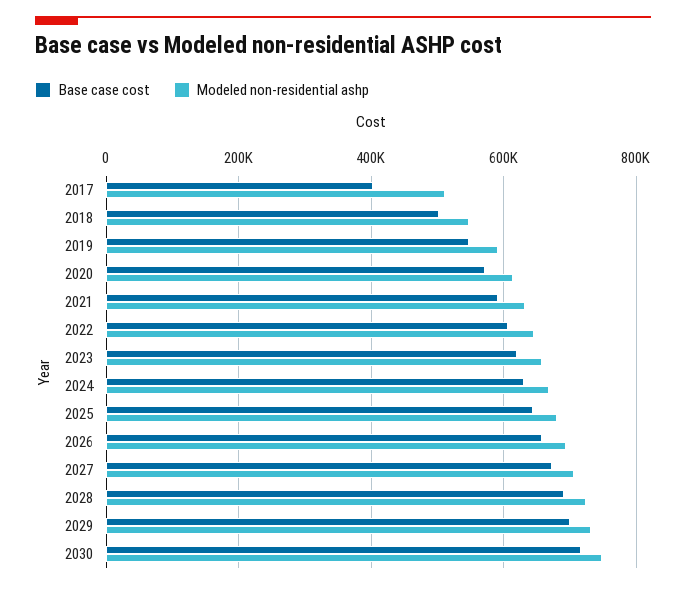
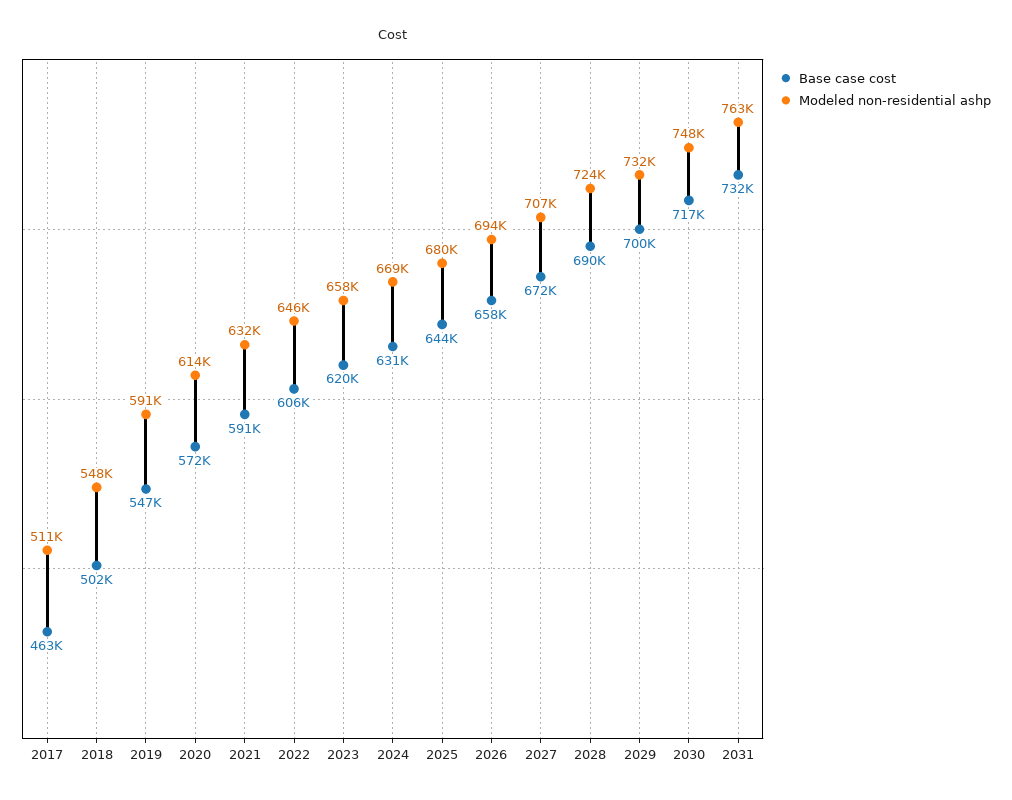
Base case cost, 2017: 400000 -> 463000
Base case cost, 2031: none -> 732000
Modeled non-residential ashp, 2031: none -> 763000

